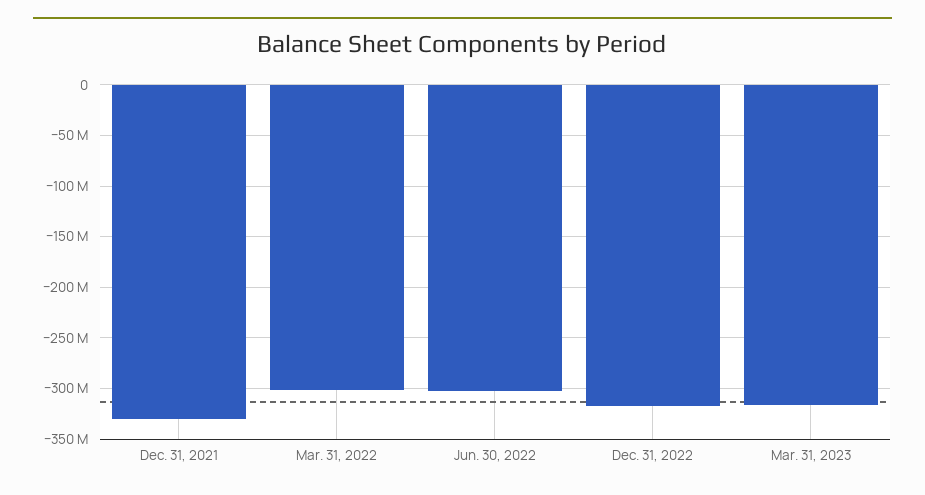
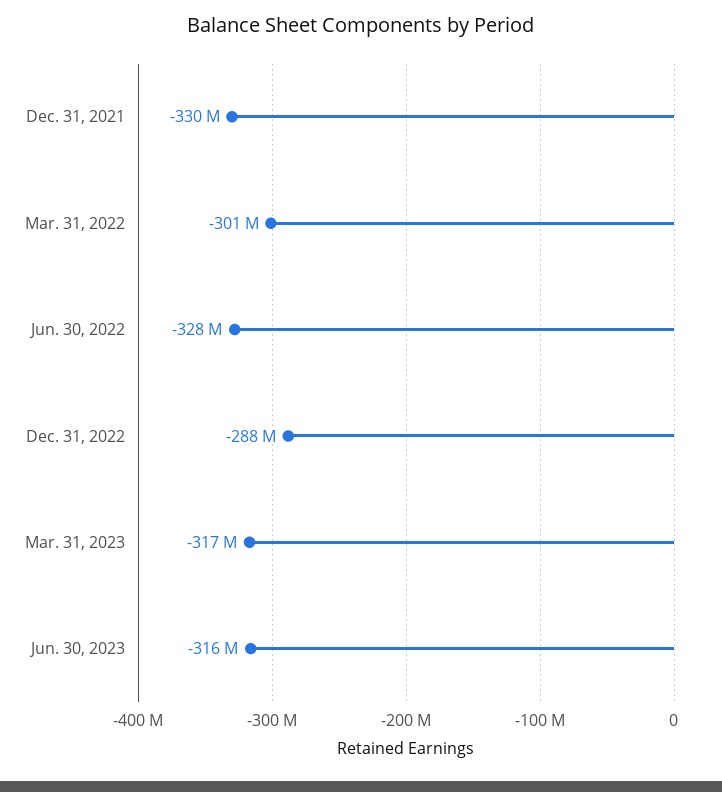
Jun. 30, 2022: -300000000 -> -328000000
Dec. 31, 2022: -320000000 -> -288000000
Jun. 30, 2023: none -> -316000000

